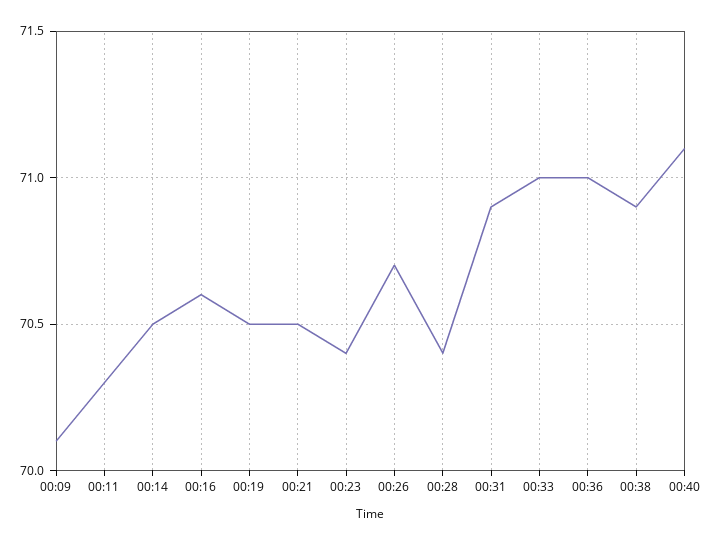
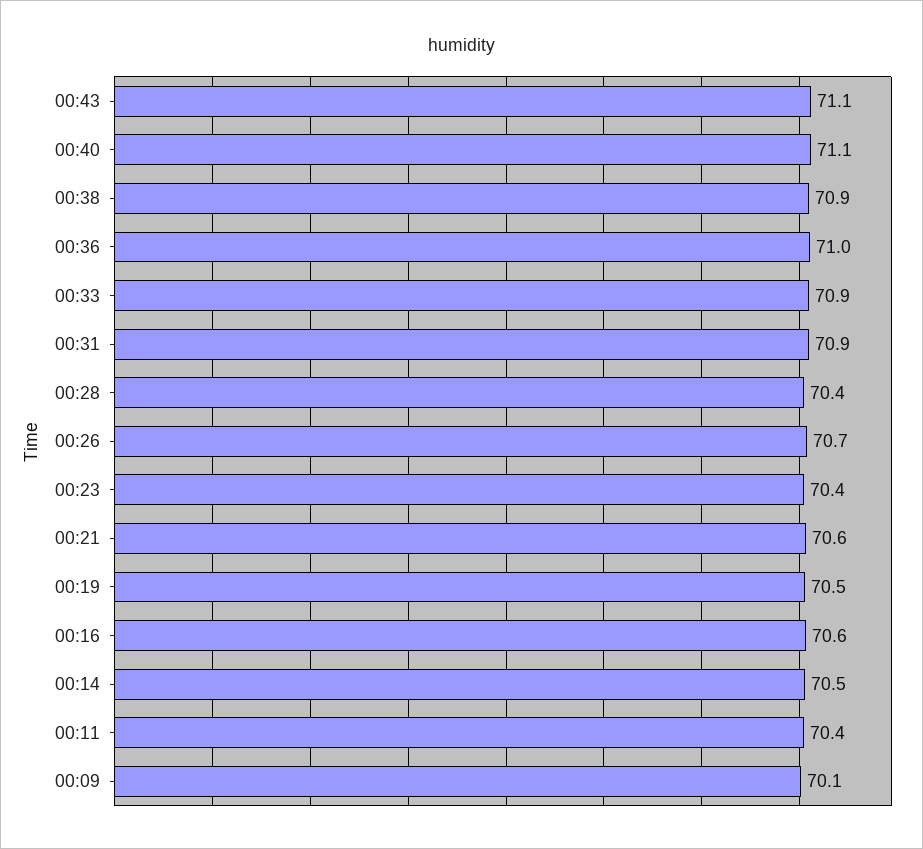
00:11: 70.3 -> 70.4
00:21: 70.5 -> 70.6
00:33: 71 -> 70.9
00:43: none -> 71.1

